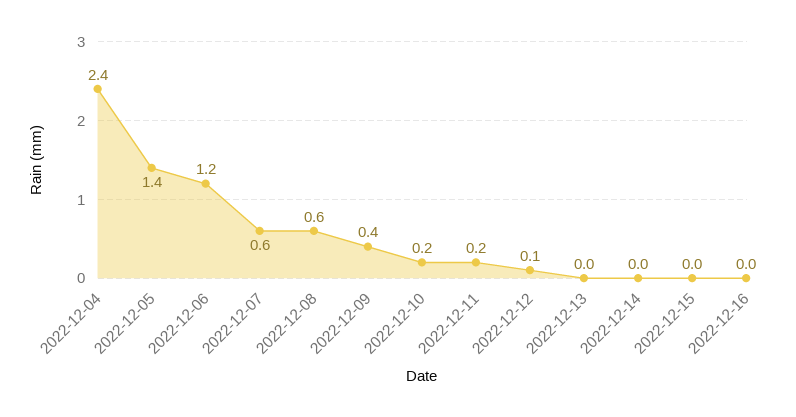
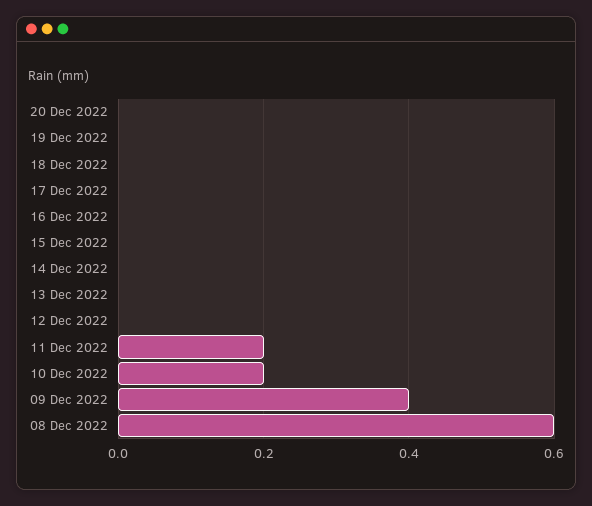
2022-12-04: 2.4 -> none
2022-12-05: 1.4 -> none
2022-12-06: 1.2 -> none
2022-12-07: 0.6 -> none
2022-12-12: 0.1 -> 0
20 Dec 2022: none -> 0
19 Dec 2022: none -> 0
18 Dec 2022: none -> 0
17 Dec 2022: none -> 0

